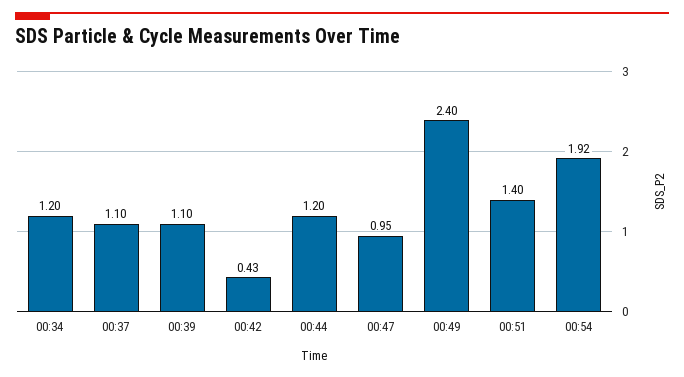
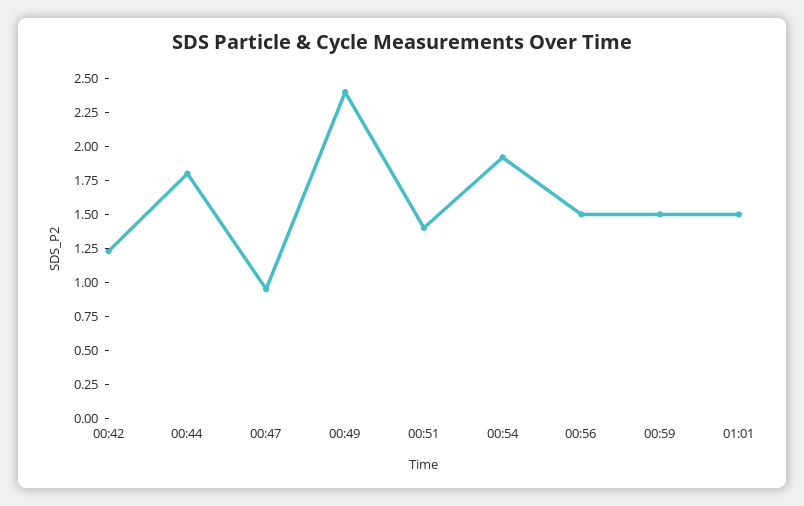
00:34: 1.2 -> none
00:37: 1.1 -> none
00:39: 1.1 -> none
00:42: 0.43 -> 1.25
00:44: 1.2 -> 1.75
00:56: none -> 1.5
00:59: none -> 1.5
01:01: none -> 1.5

